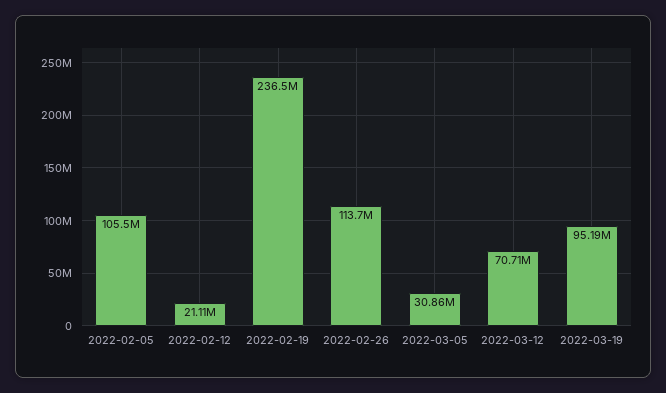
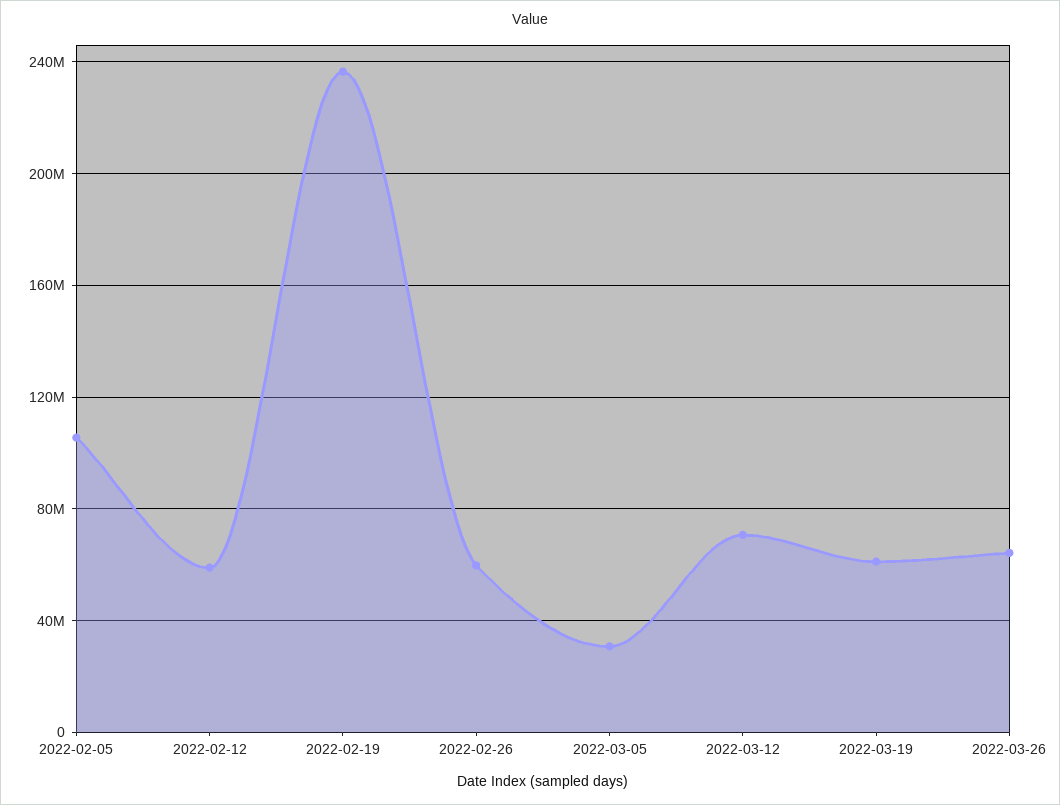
2022-02-12: 21110000 -> 60000000
2022-02-26: 113700000 -> 60000000
2022-03-19: 95190000 -> 60000000
2022-03-26: none -> 65000000

